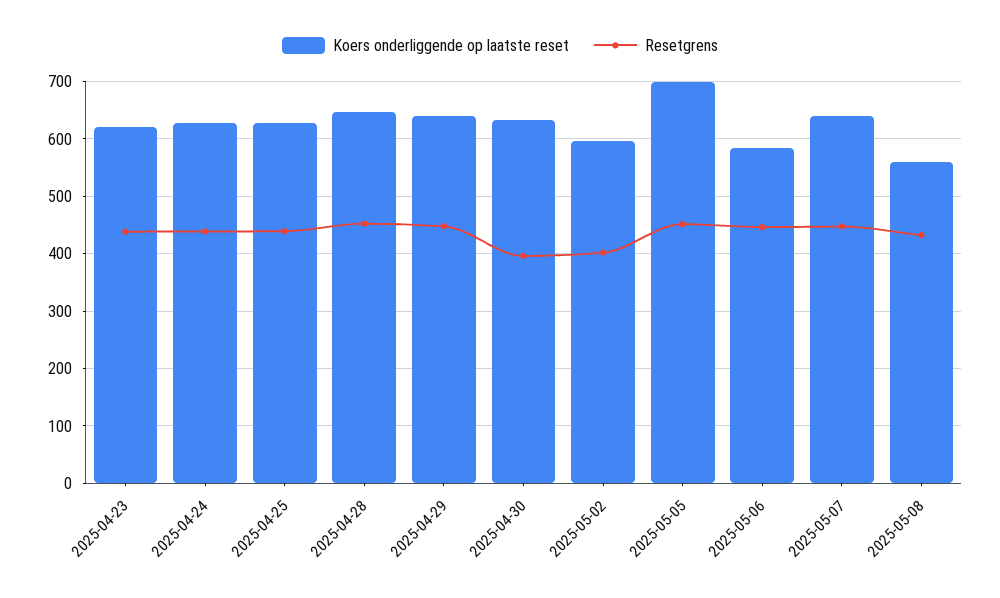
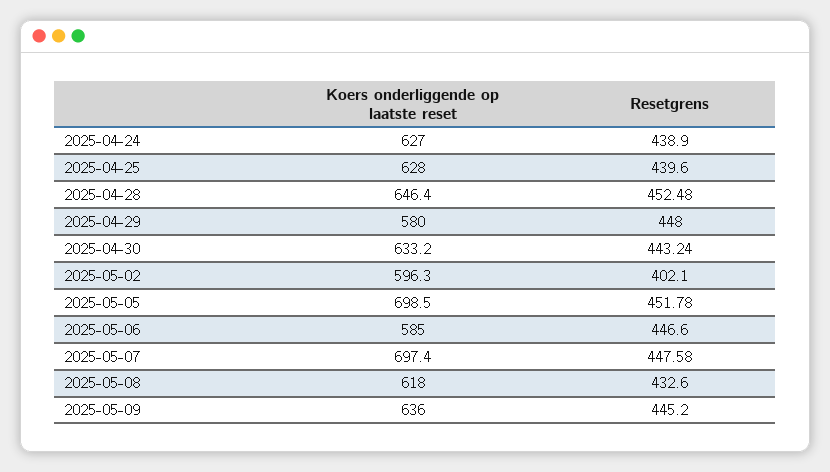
Koers onderliggende op laatste reset, 2025-04-23: 620 -> none
Resetgrens, 2025-04-23: 440 -> none
Koers onderliggende op laatste reset, 2025-04-29: 640 -> 580
Resetgrens, 2025-04-30: 400 -> 443.24
Koers onderliggende op laatste reset, 2025-05-07: 640 -> 697.4
Koers onderliggende op laatste reset, 2025-05-08: 560 -> 618
Koers onderliggende op laatste reset, 2025-05-09: none -> 636
Resetgrens, 2025-05-09: none -> 445.2

